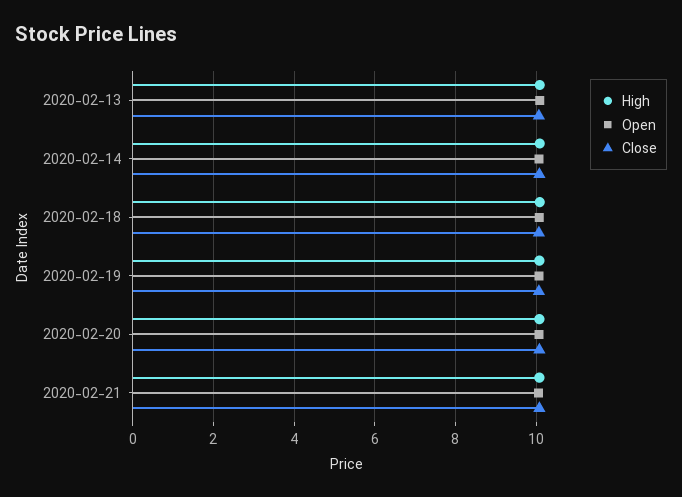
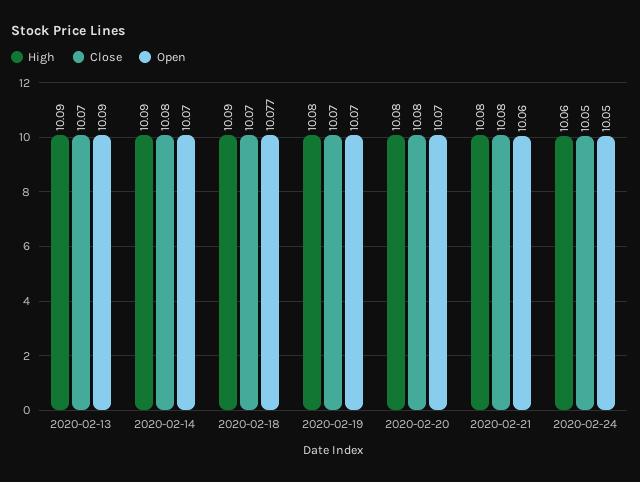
High, 2020-02-24: none -> 10.06
Close, 2020-02-24: none -> 10.05
Open, 2020-02-24: none -> 10.05

